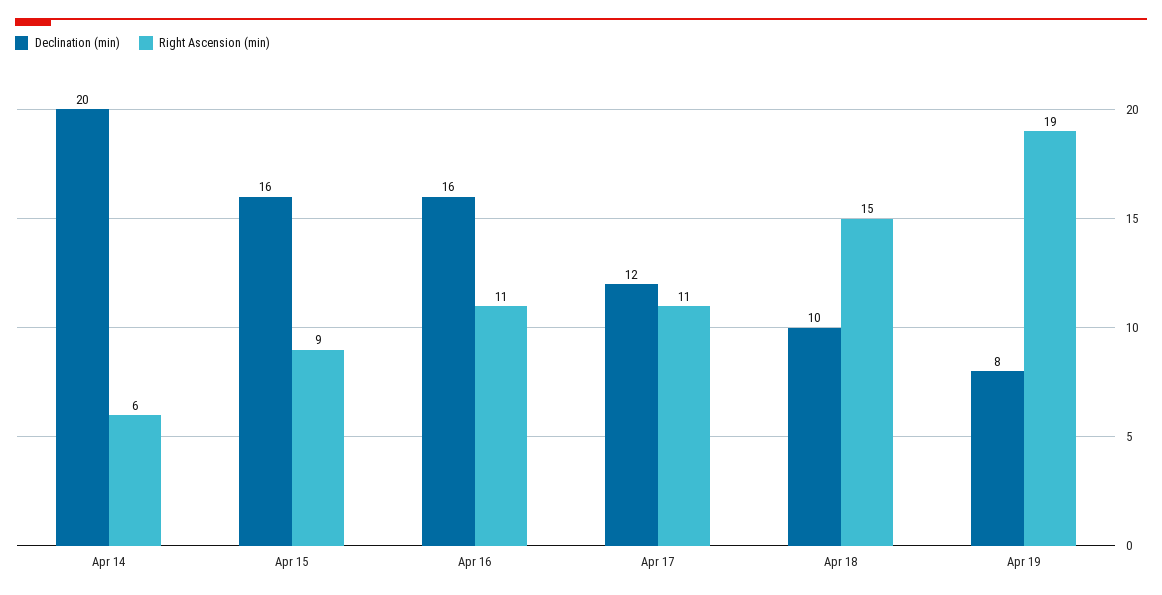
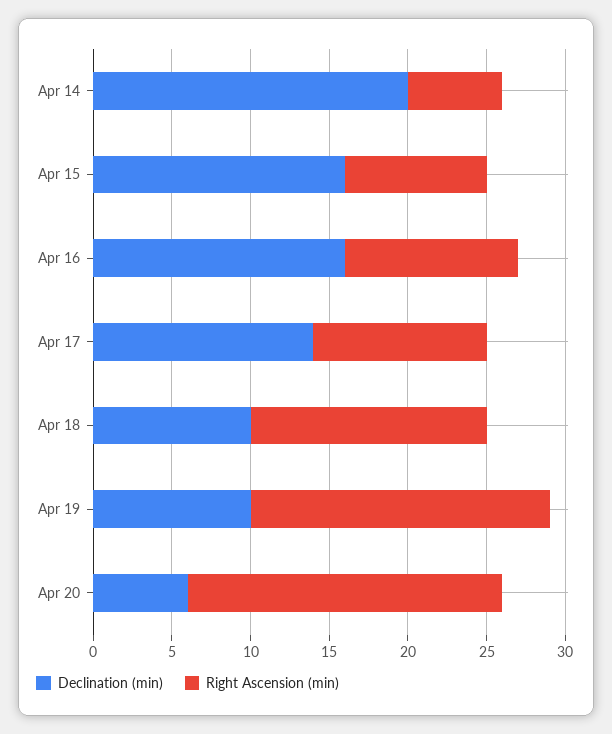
Declination (min), Apr 17: 12 -> 14
Declination (min), Apr 19: 8 -> 10
Declination (min), Apr 20: none -> 6
Right Ascension (min), Apr 20: none -> 20

